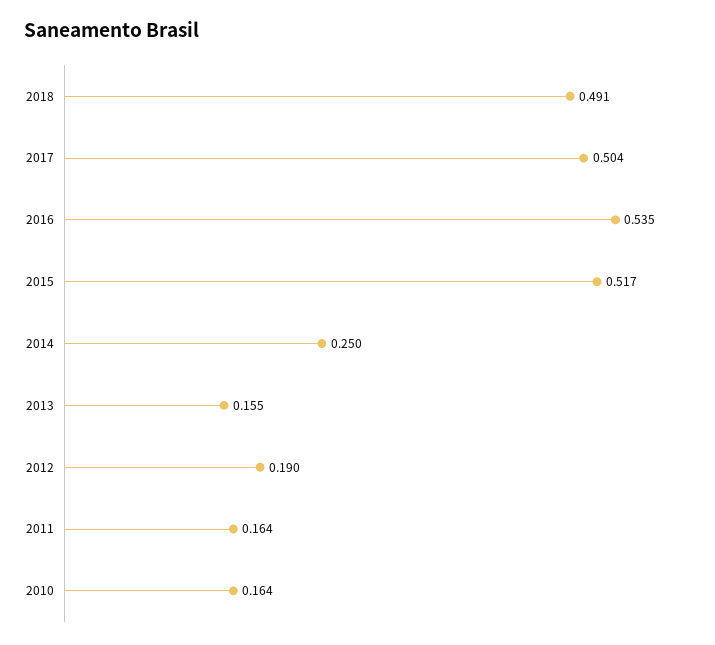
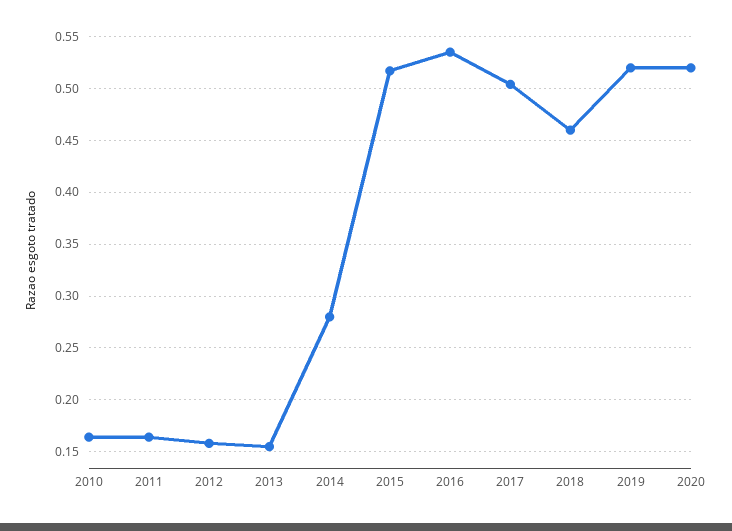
2018: 0.491 -> 0.46
2014: 0.25 -> 0.28
2012: 0.19 -> 0.16
2019: none -> 0.52
2020: none -> 0.52

